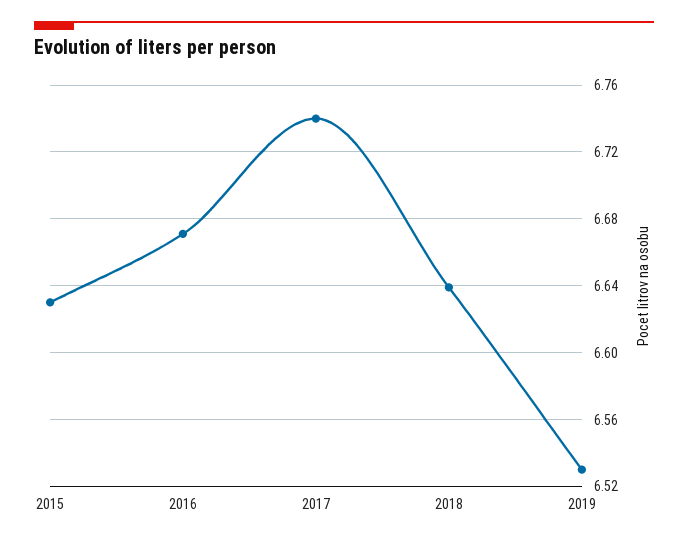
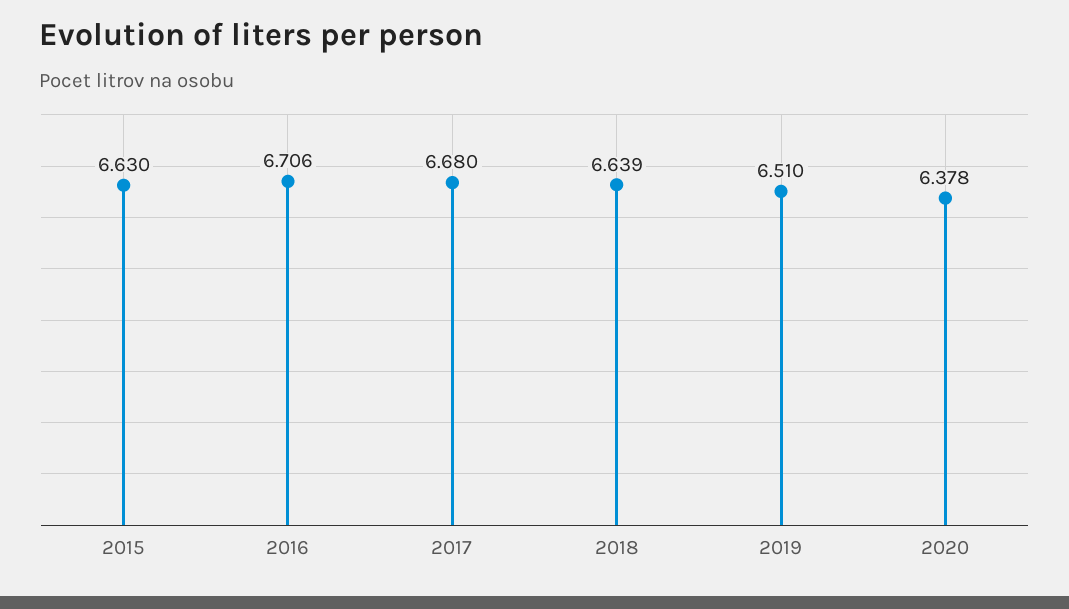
2016: 6.67 -> 6.706
2017: 6.74 -> 6.68
2019: 6.53 -> 6.51
2020: none -> 6.378

